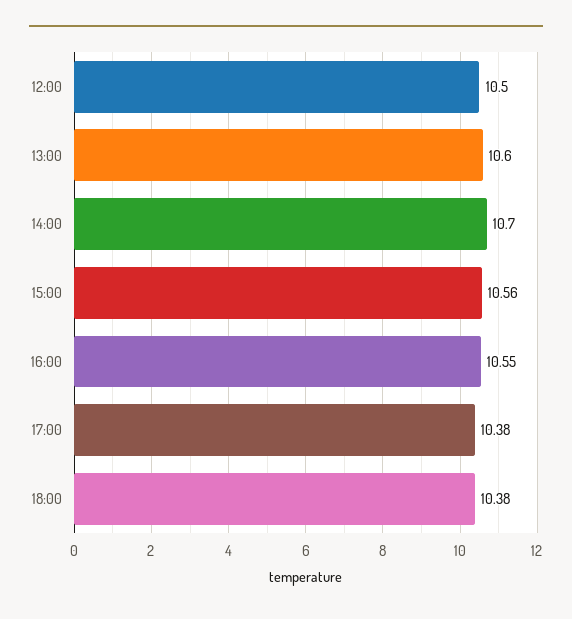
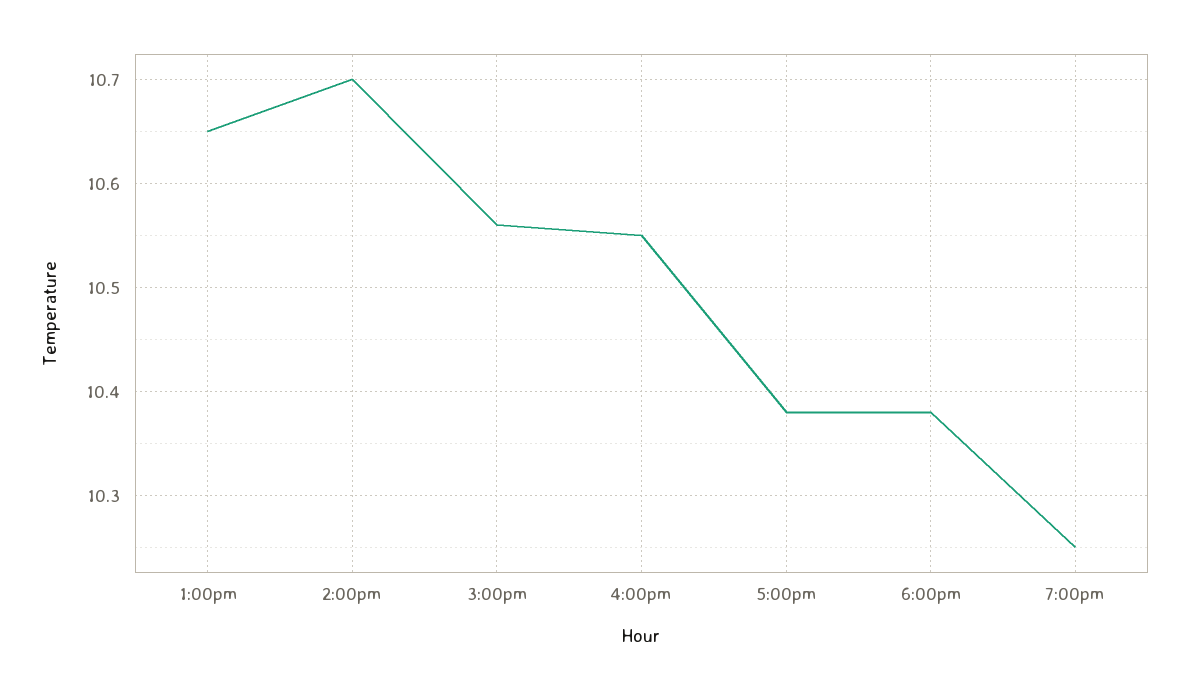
12:00: 10.5 -> none
13:00: 10.6 -> 10.65
7:00pm: none -> 10.25

